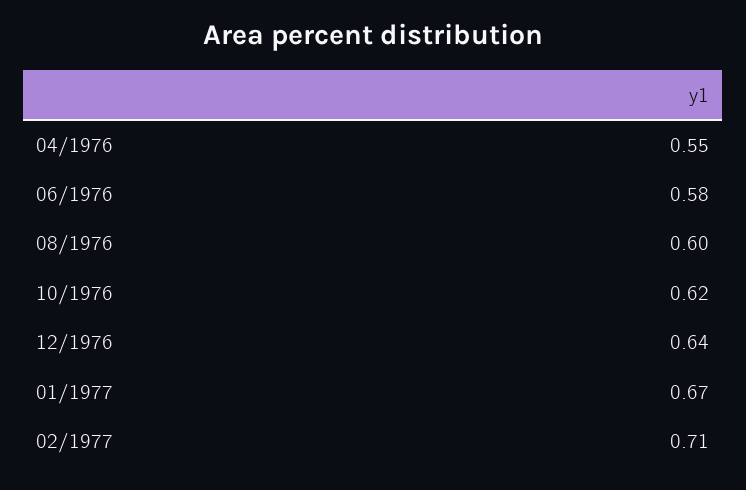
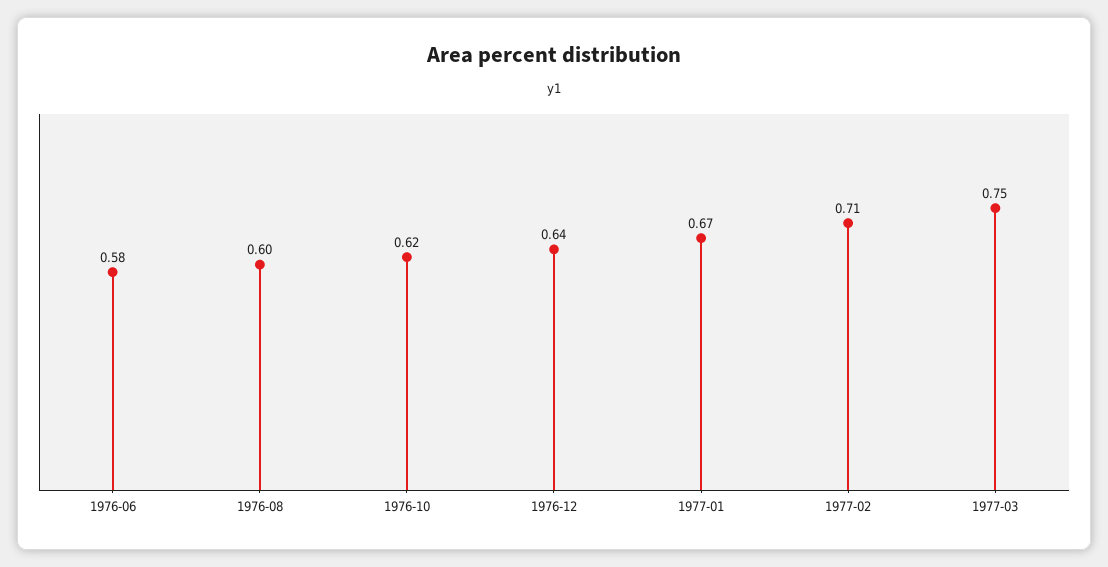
04/1976: 0.55 -> none
1977-03: none -> 0.75

